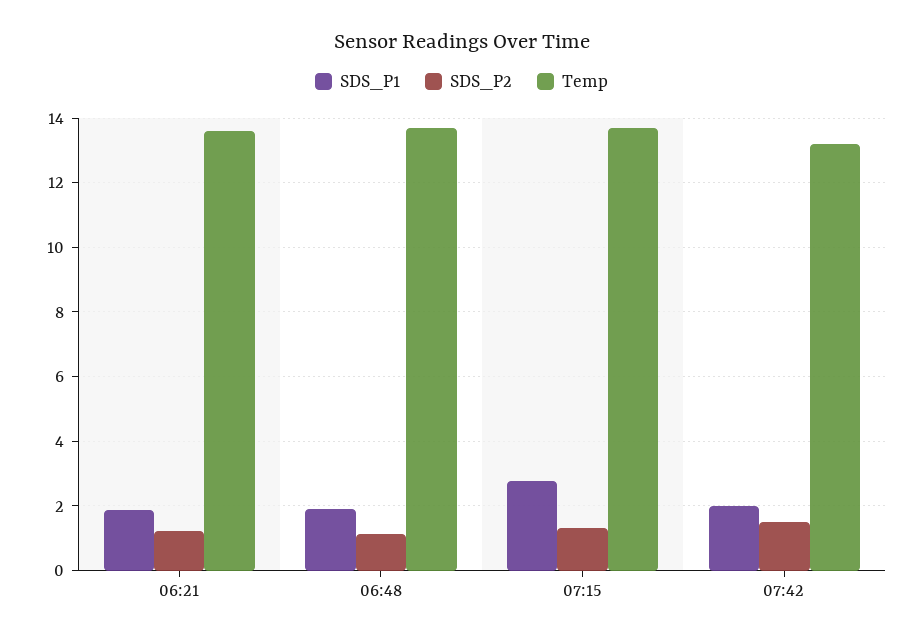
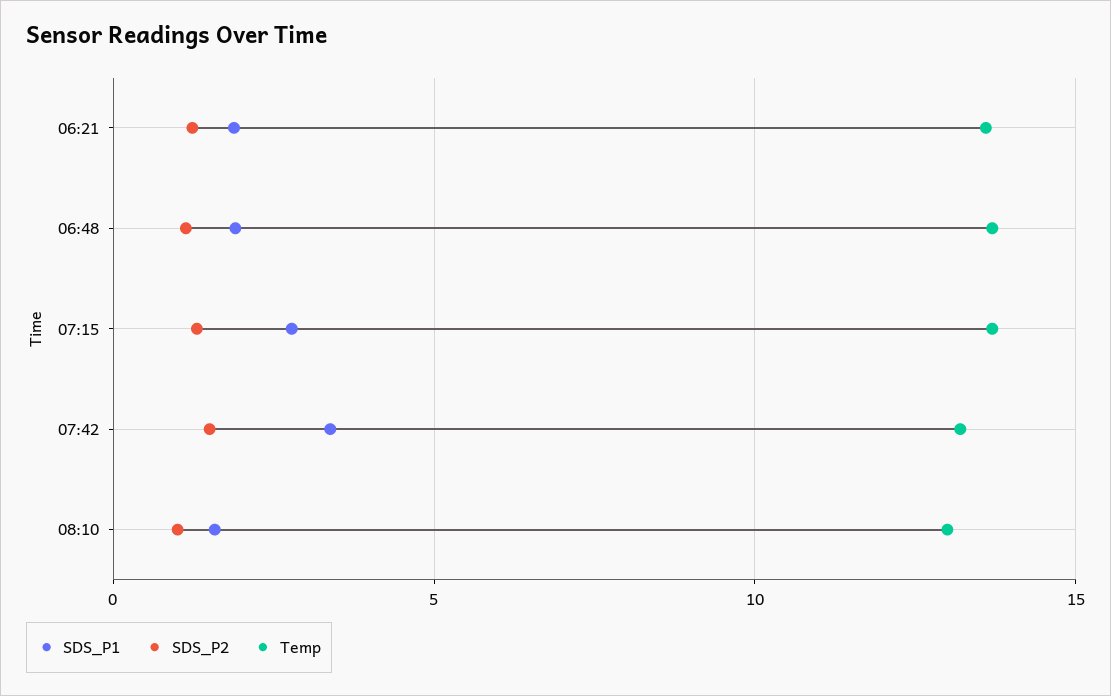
SDS_P1, 07:42: 2 -> 3.5
SDS_P1, 08:10: none -> 1.5
SDS_P2, 08:10: none -> 1
Temp, 08:10: none -> 13

